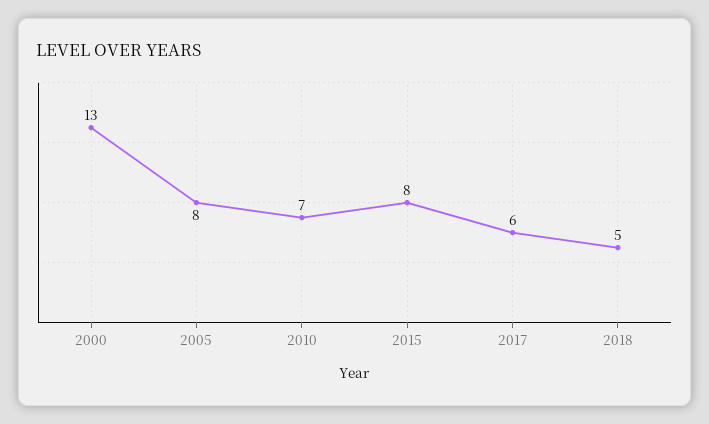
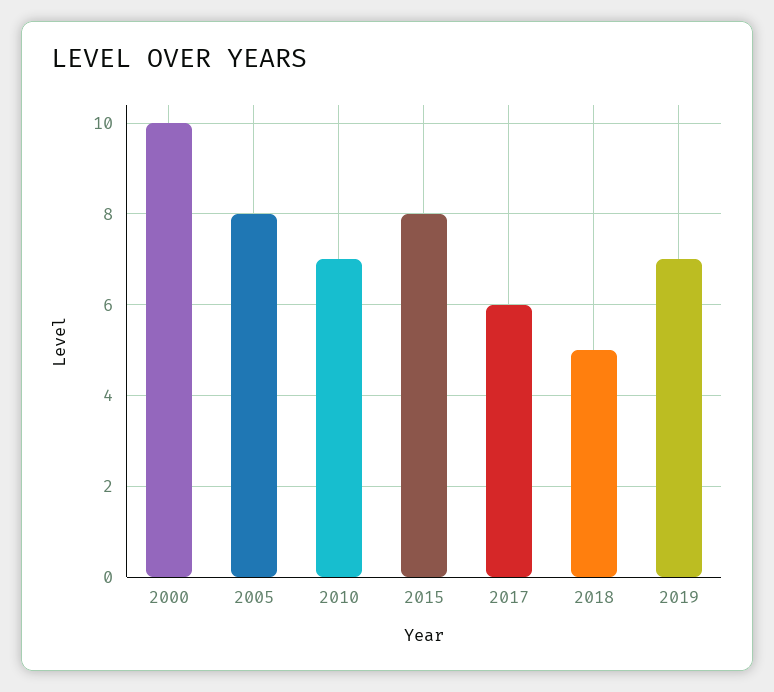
2000: 13 -> 10
2019: none -> 7

